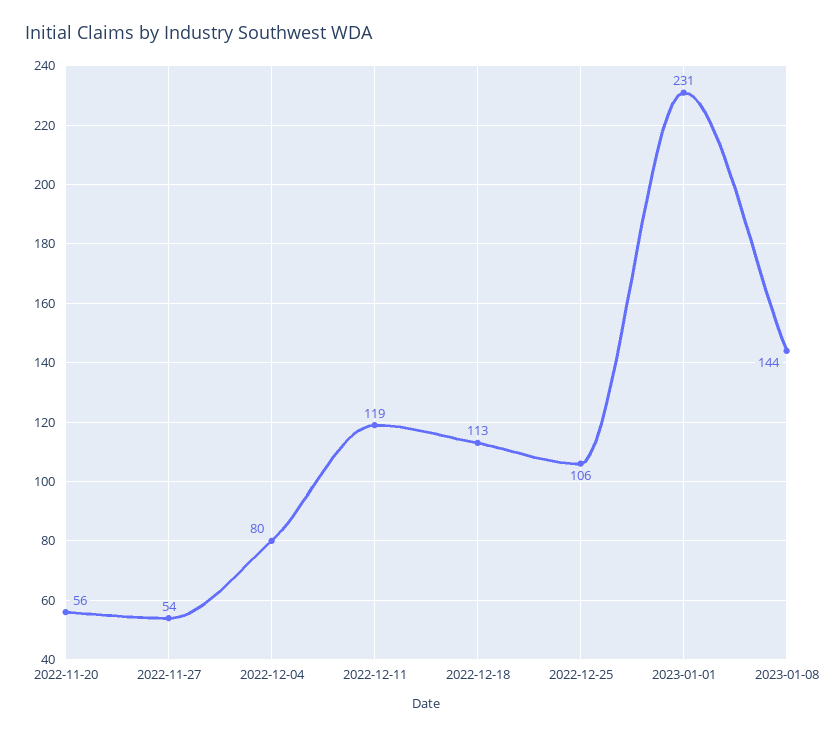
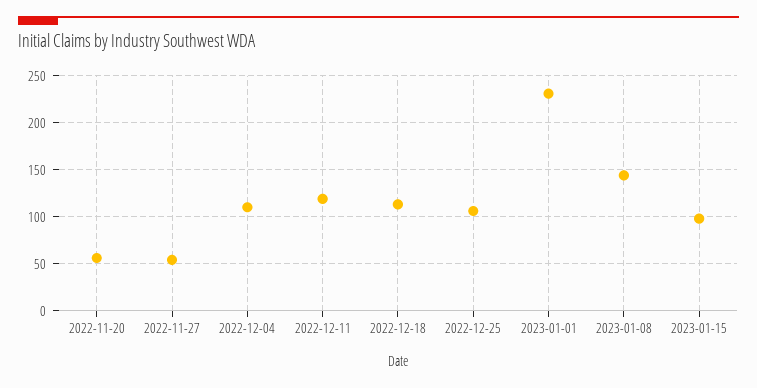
2022-12-04: 80 -> 110
2023-01-15: none -> 100

